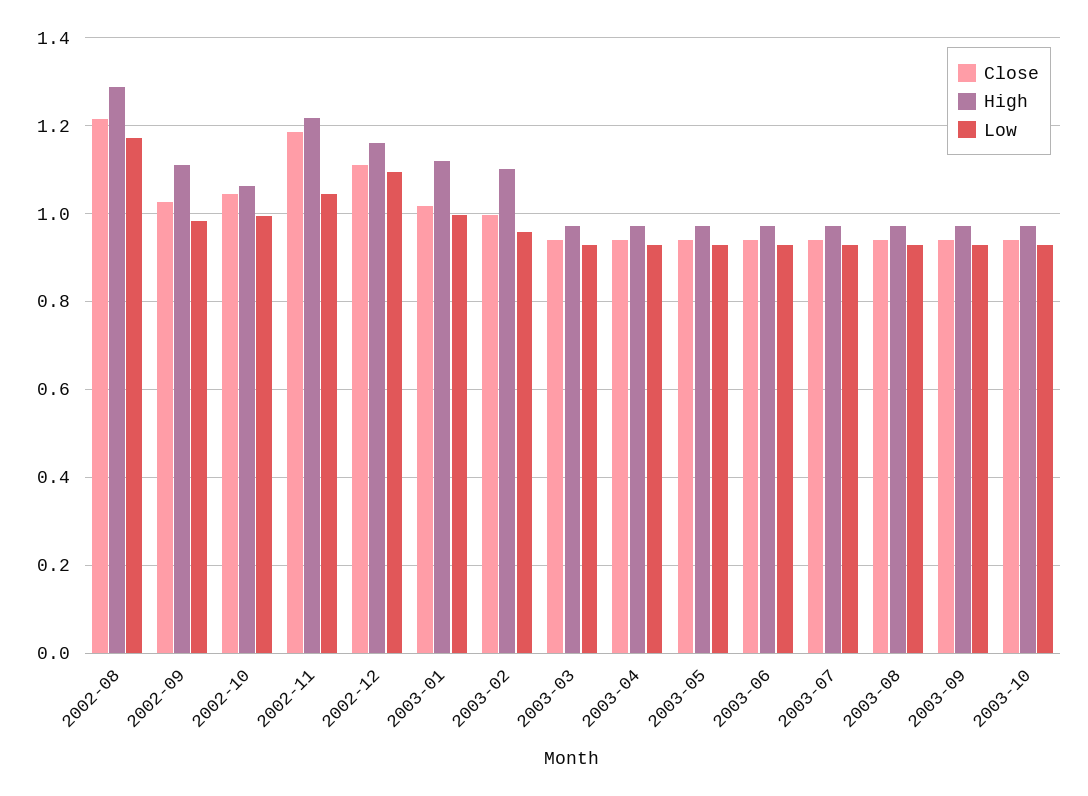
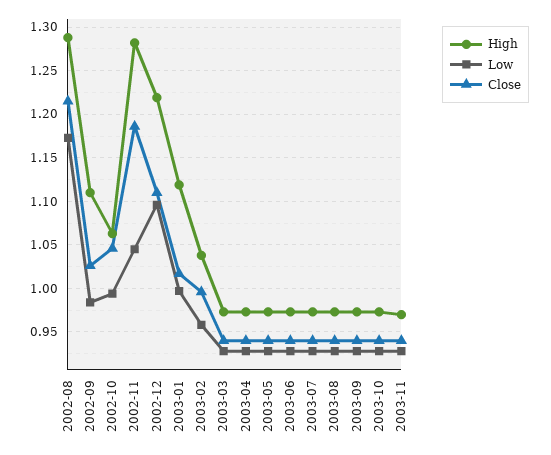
High, 2002-11: 1.22 -> 1.28
High, 2002-12: 1.16 -> 1.22
High, 2003-02: 1.1 -> 1.04
High, 2003-11: none -> 0.97
Low, 2003-11: none -> 0.93
Close, 2003-11: none -> 0.94

